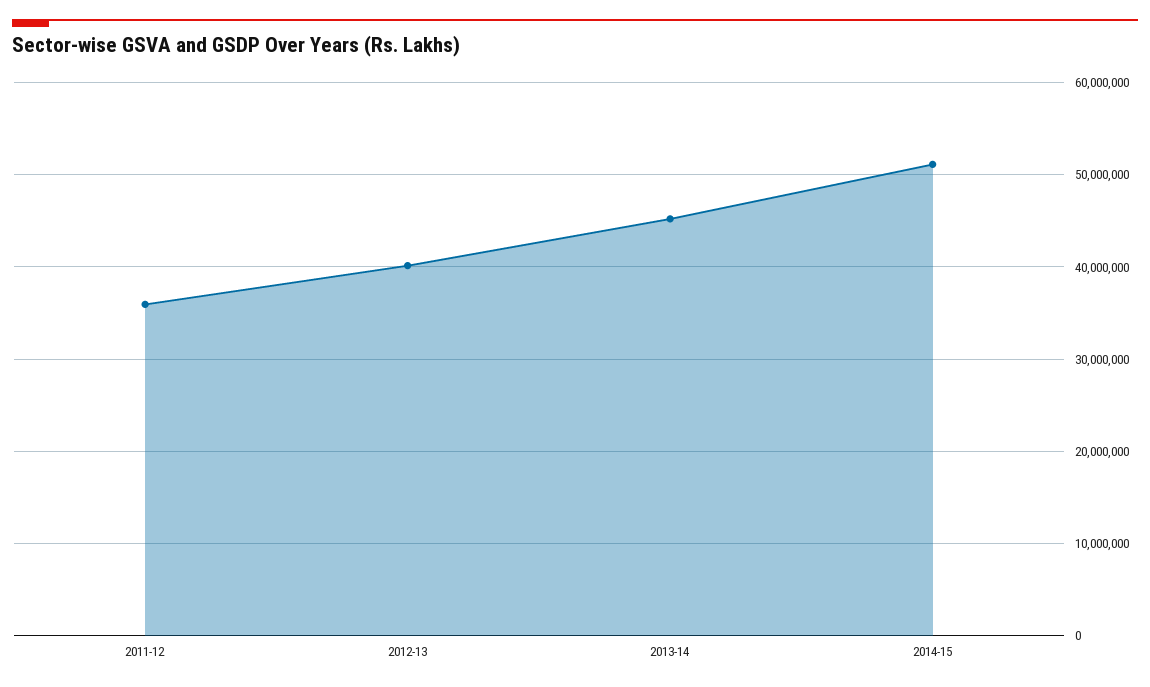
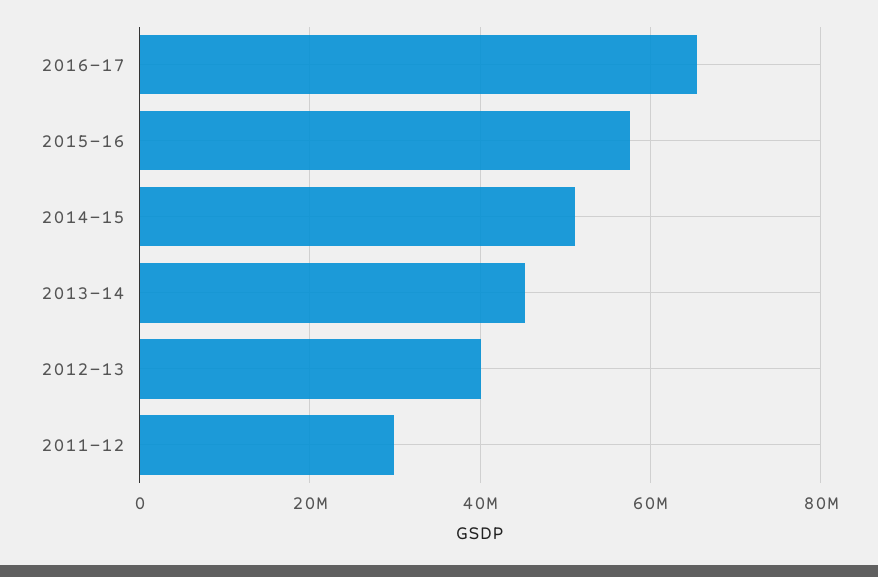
2011-12: 36000000 -> 30000000
2016-17: none -> 66000000
2015-16: none -> 58000000

